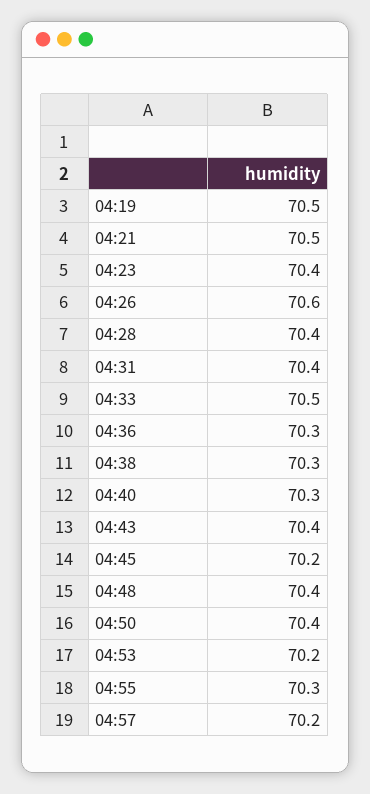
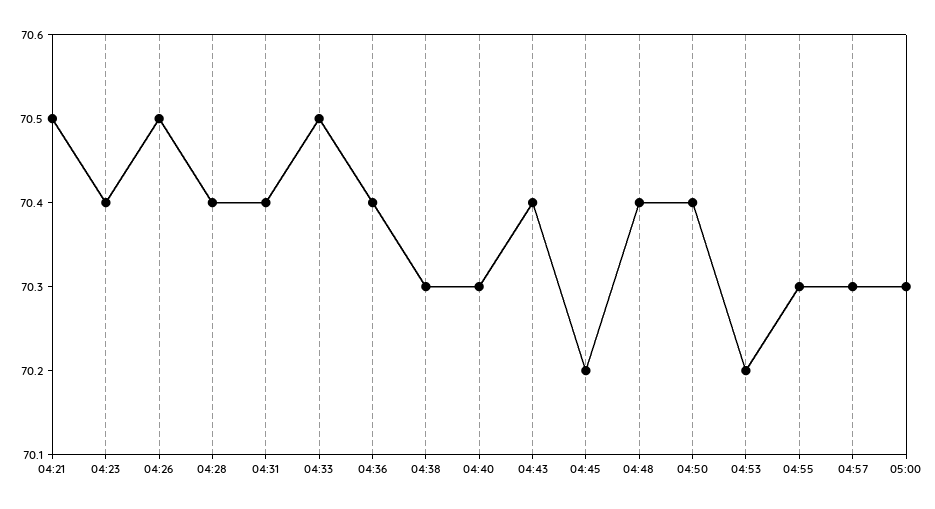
04:19: 70.5 -> none
04:26: 70.6 -> 70.5
04:36: 70.3 -> 70.4
04:57: 70.2 -> 70.3
05:00: none -> 70.3

